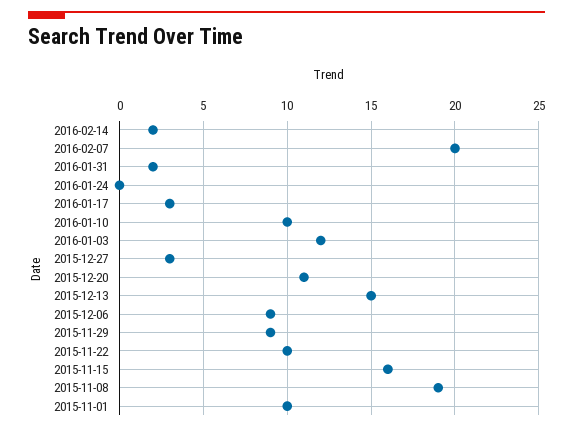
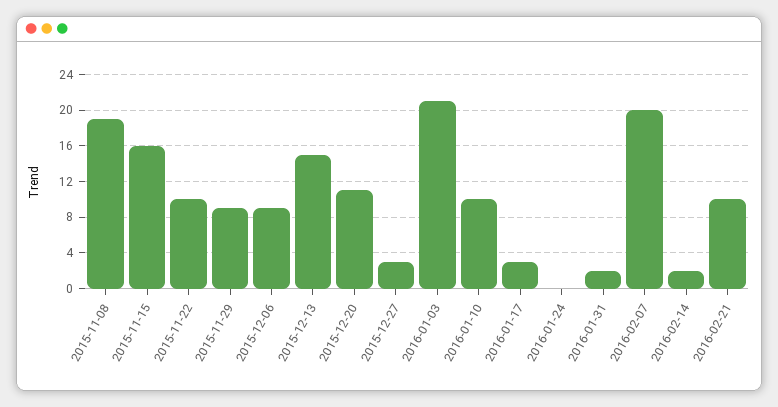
2016-01-03: 12 -> 21
2015-11-01: 10 -> none
2016-02-21: none -> 10

